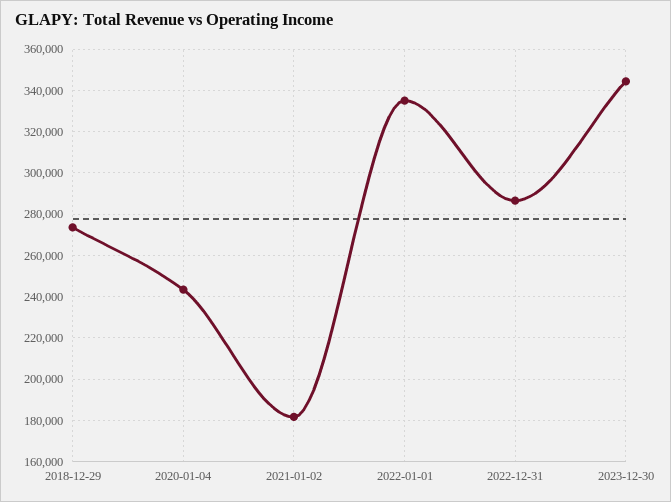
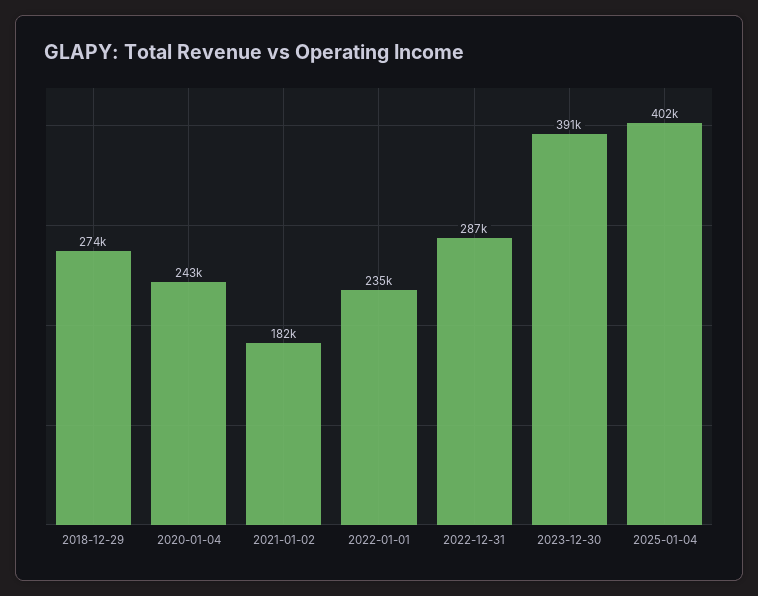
2022-01-01: 335000 -> 235000
2023-12-30: 345000 -> 391000
2025-01-04: none -> 402000

